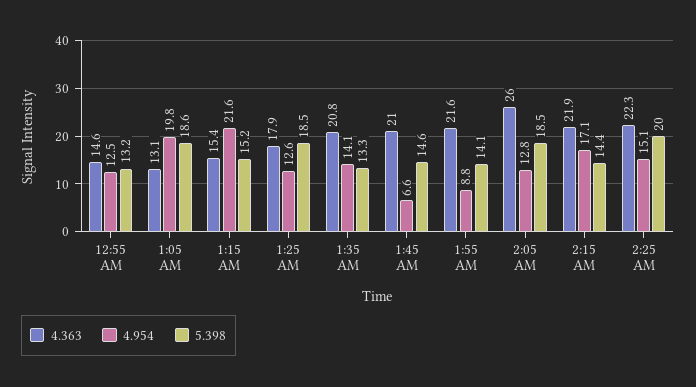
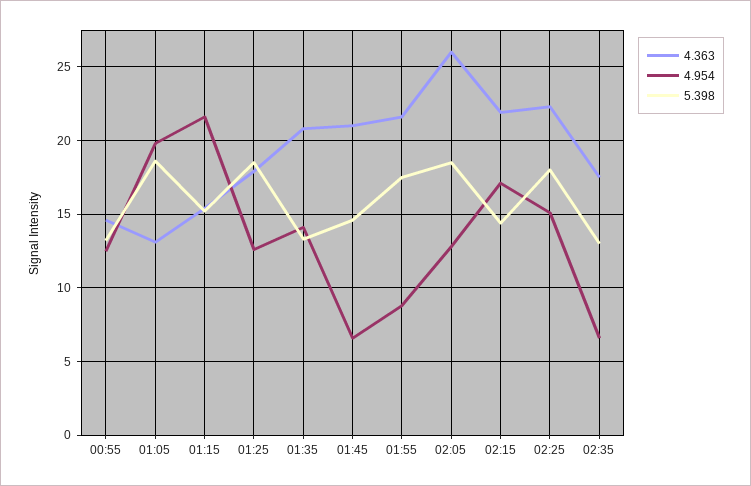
5.398, 1:55 AM: 14.1 -> 17.5
5.398, 2:25 AM: 20 -> 18
4.363, 02:35: none -> 17.5
4.954, 02:35: none -> 6.5
5.398, 02:35: none -> 13

